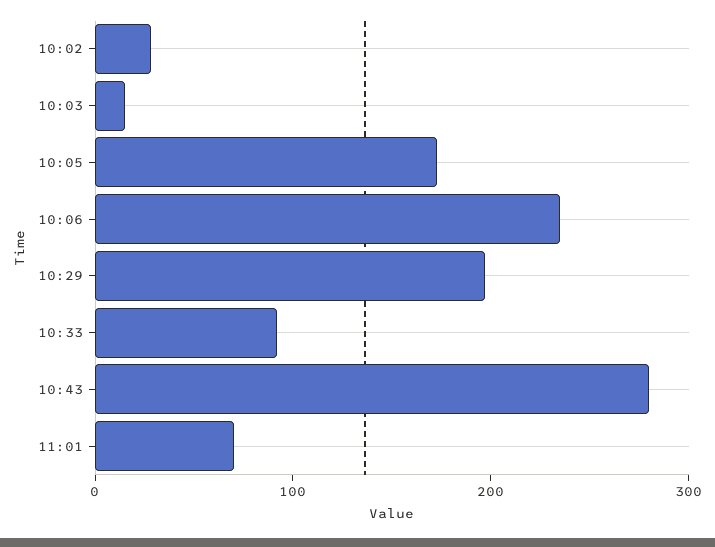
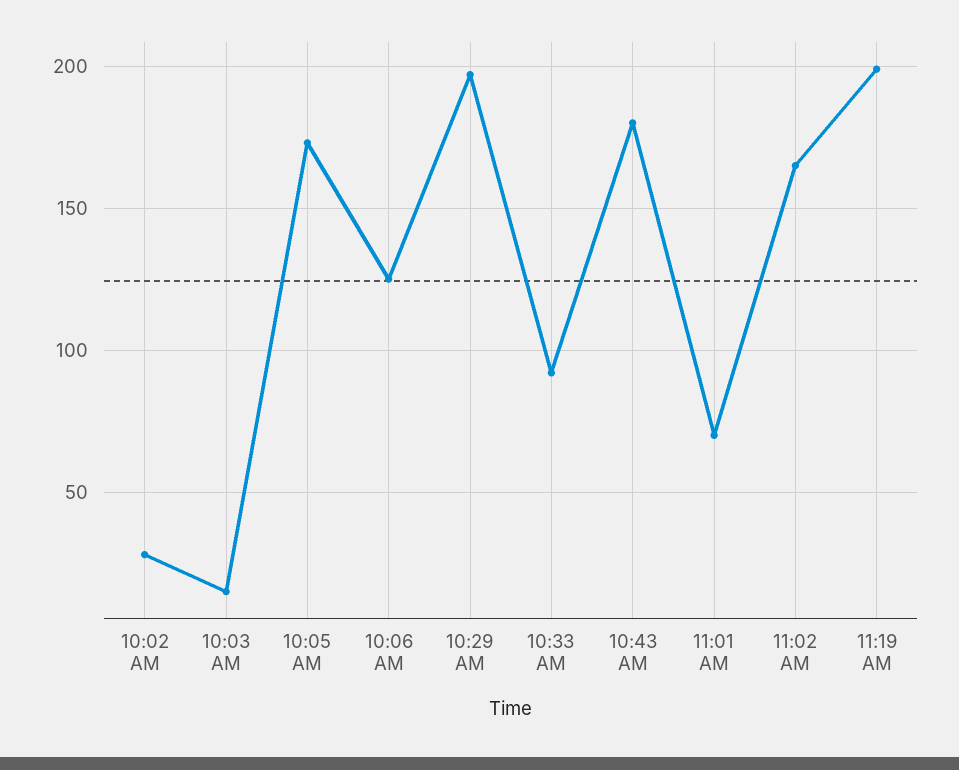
10:06: 240 -> 125
10:43: 280 -> 180
11:02 AM: none -> 165
11:19 AM: none -> 200

